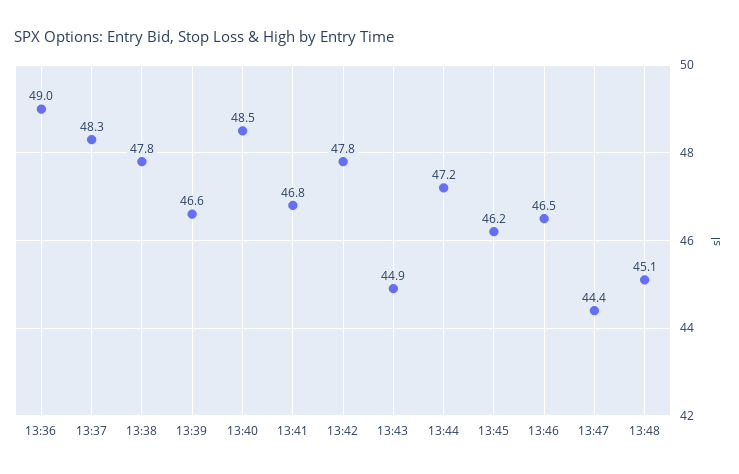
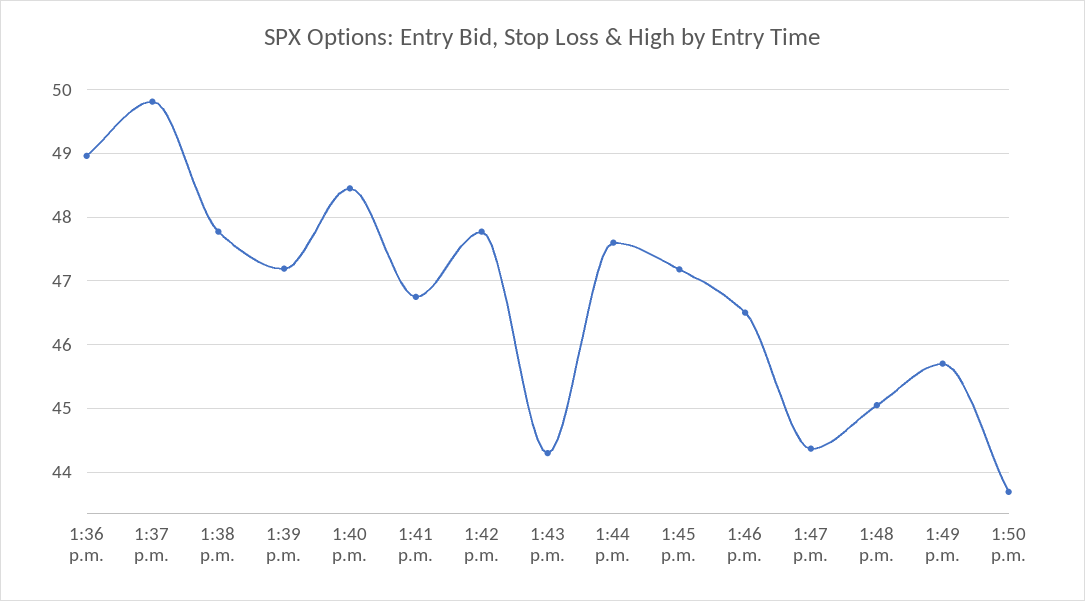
13:37: 48.3 -> 49.8
13:39: 46.6 -> 47.2
13:43: 44.9 -> 44.3
13:44: 47.2 -> 47.6
13:45: 46.2 -> 47.2
1:49 p.m.: none -> 45.7
1:50 p.m.: none -> 43.7

